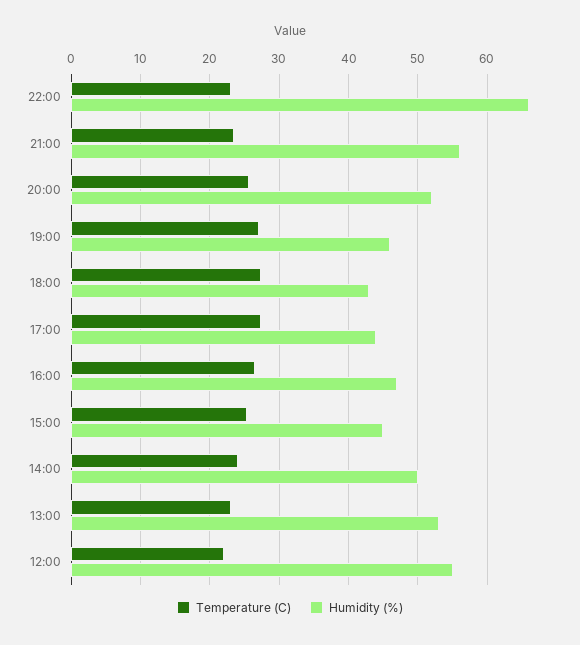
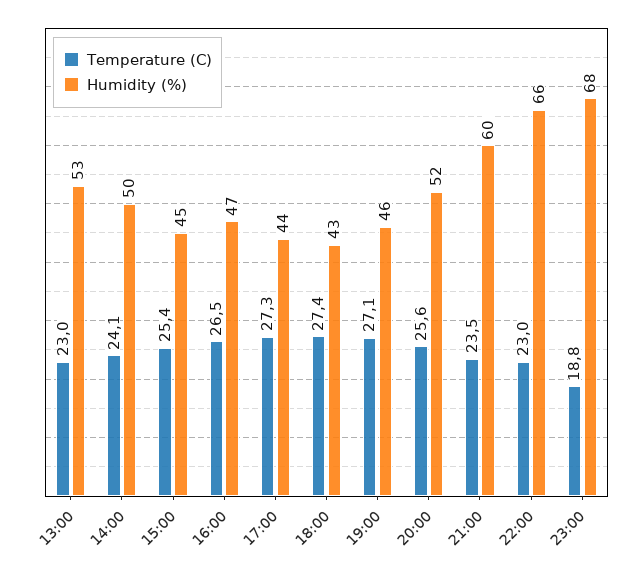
Humidity (%), 21:00: 56 -> 60
Temperature (C), 12:00: 22 -> none
Humidity (%), 12:00: 55 -> none
Temperature (C), 23:00: none -> 18.8
Humidity (%), 23:00: none -> 68

